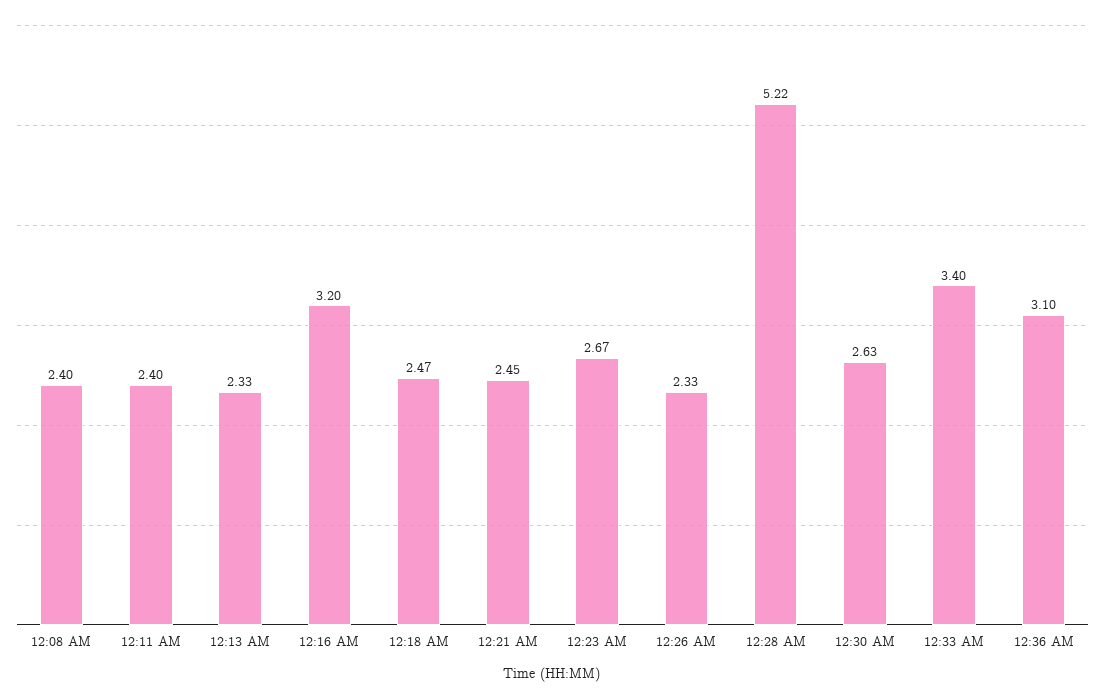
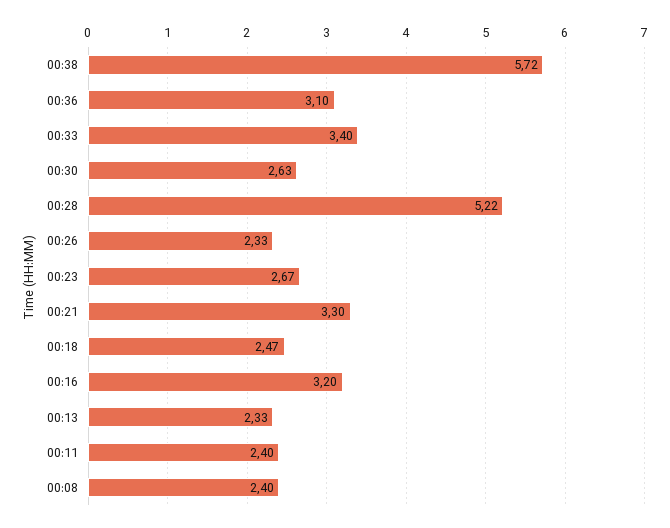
12:21 AM: 2.45 -> 3.3
00:38: none -> 5.72

